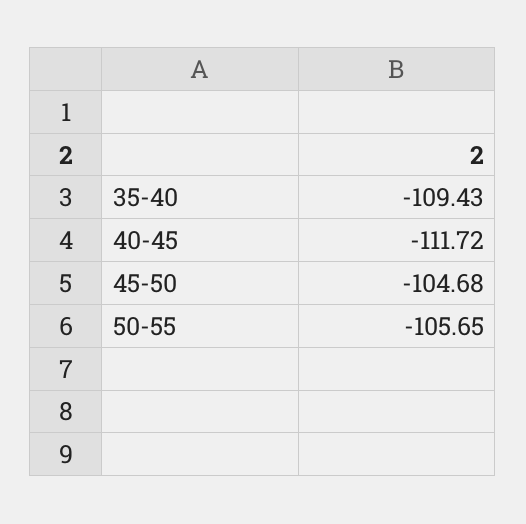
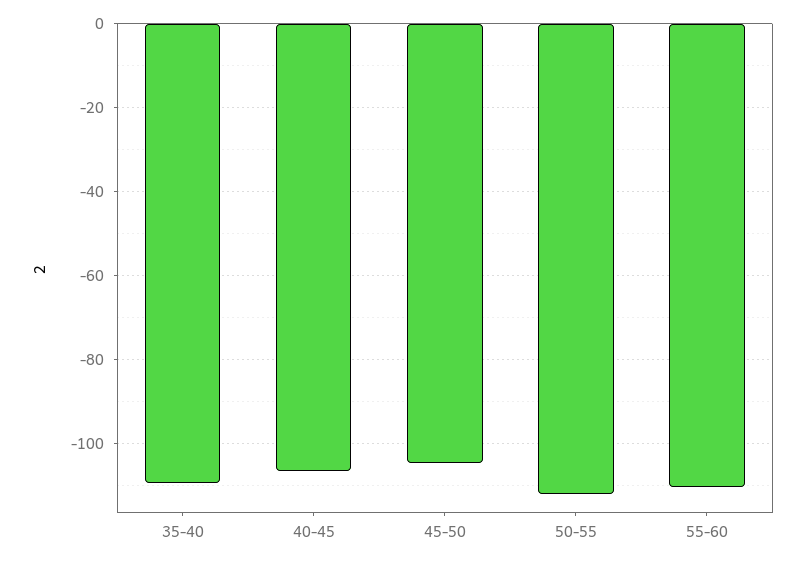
40-45: -111.72 -> -106
50-55: -105.65 -> -112
55-60: none -> -110

